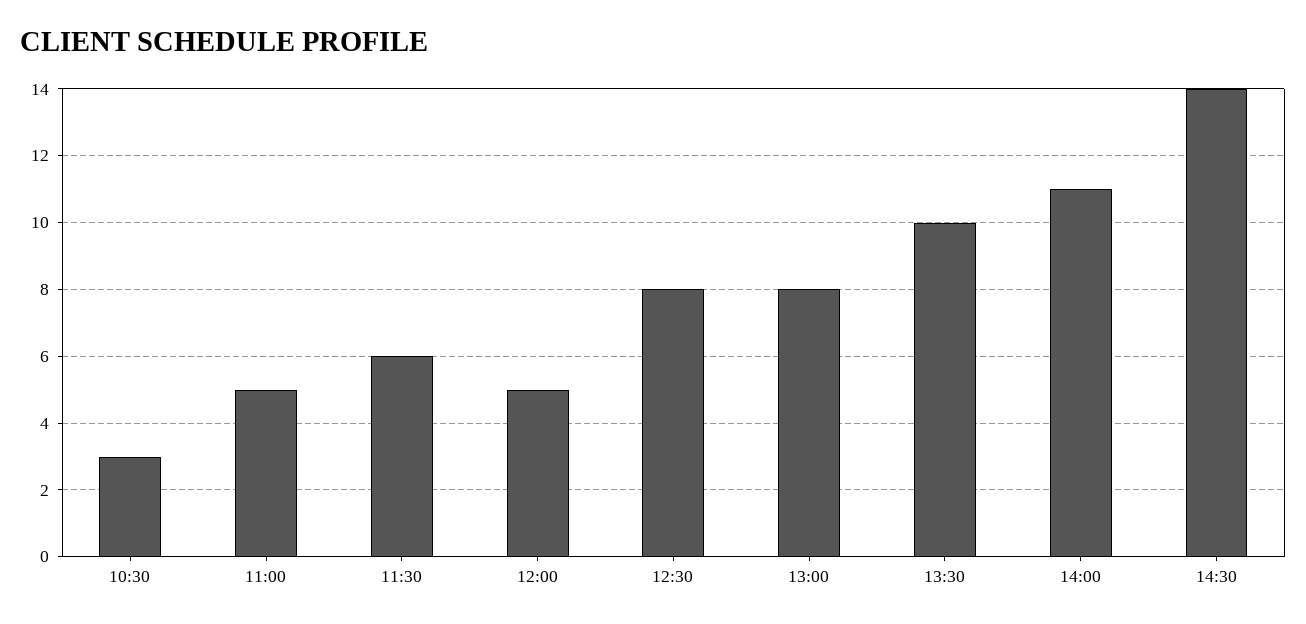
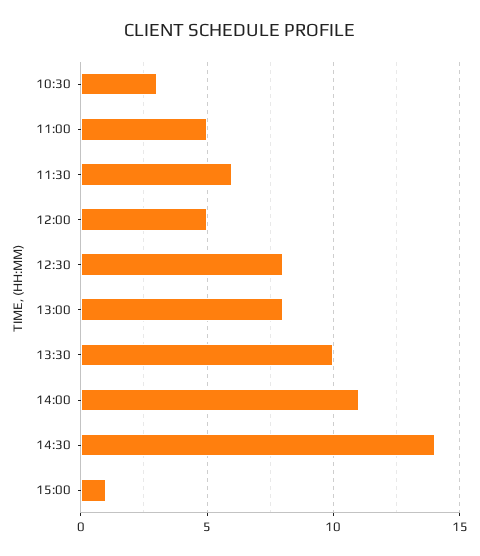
15:00: none -> 1

